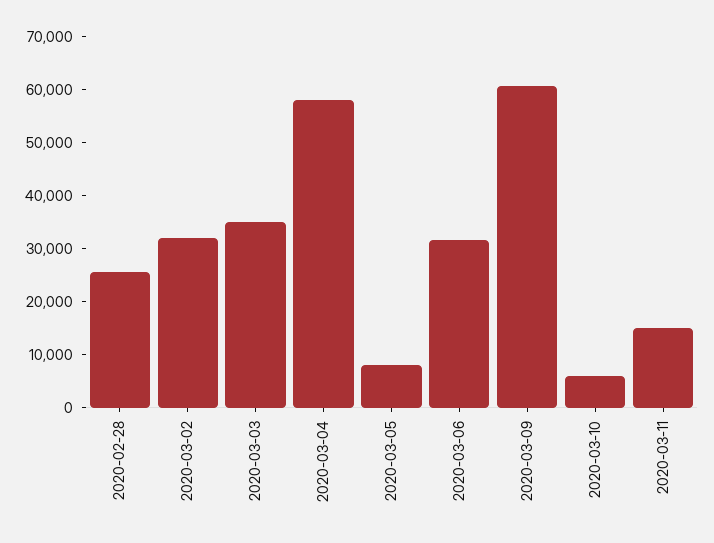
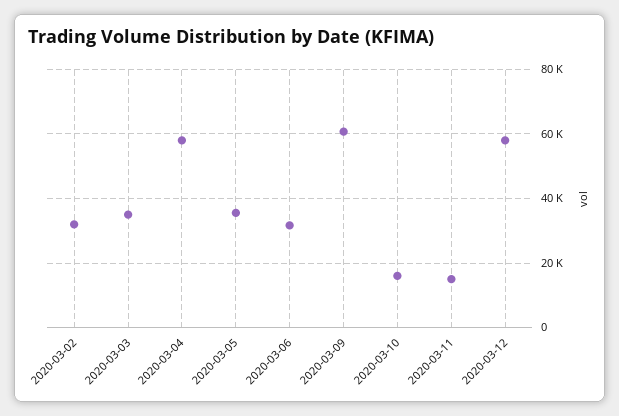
2020-02-28: 26000 -> none
2020-03-05: 8000 -> 36000
2020-03-10: 6000 -> 16000
2020-03-12: none -> 58000

